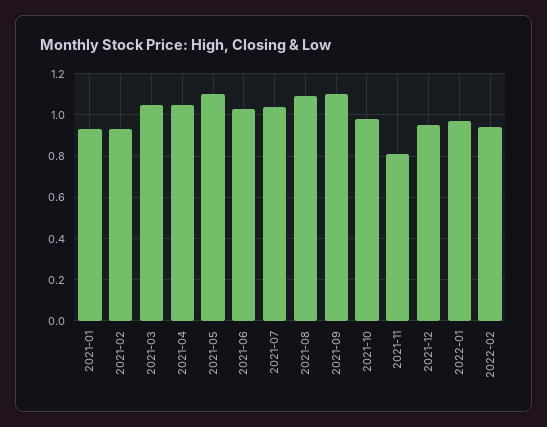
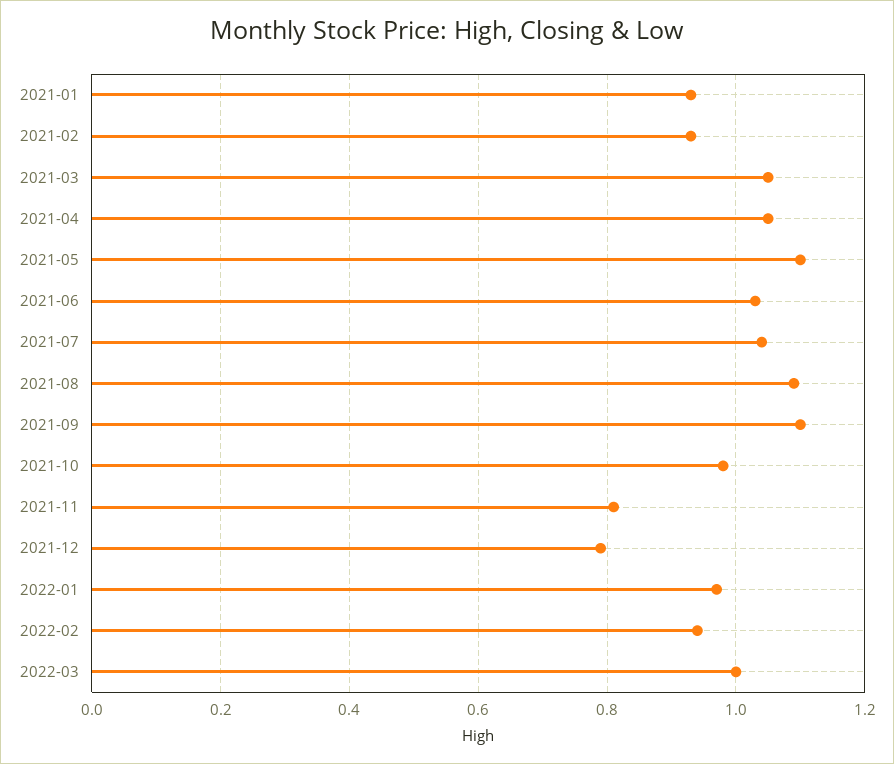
2021-12: 0.95 -> 0.8
2022-03: none -> 1

